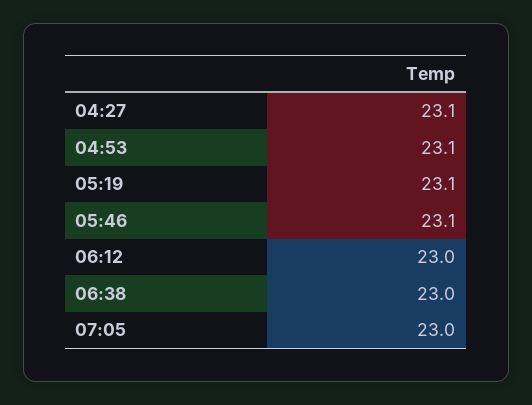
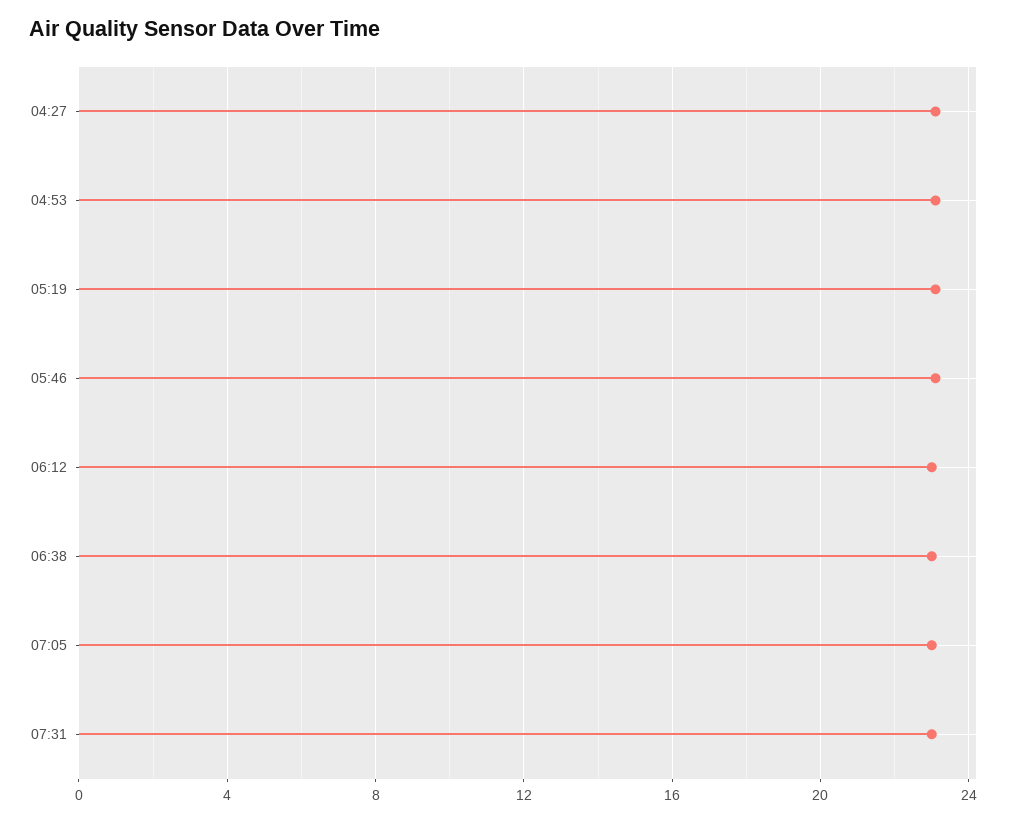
07:31: none -> 23

